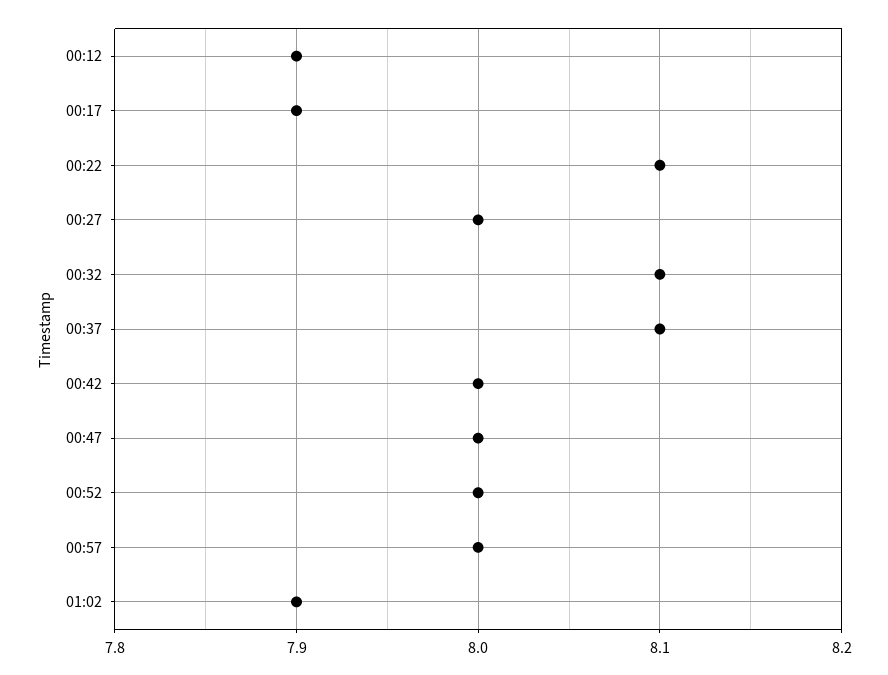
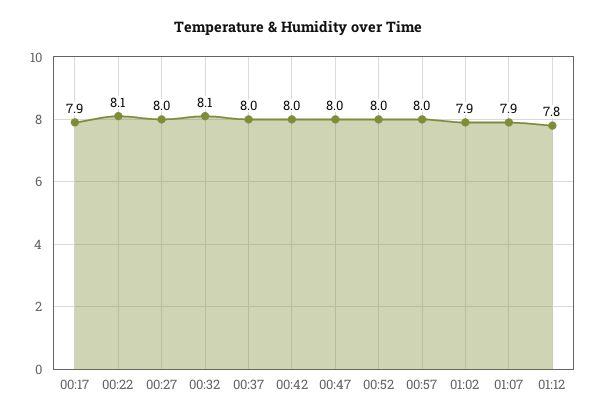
00:12: 7.9 -> none
00:37: 8.1 -> 8
01:07: none -> 7.9
01:12: none -> 7.8

